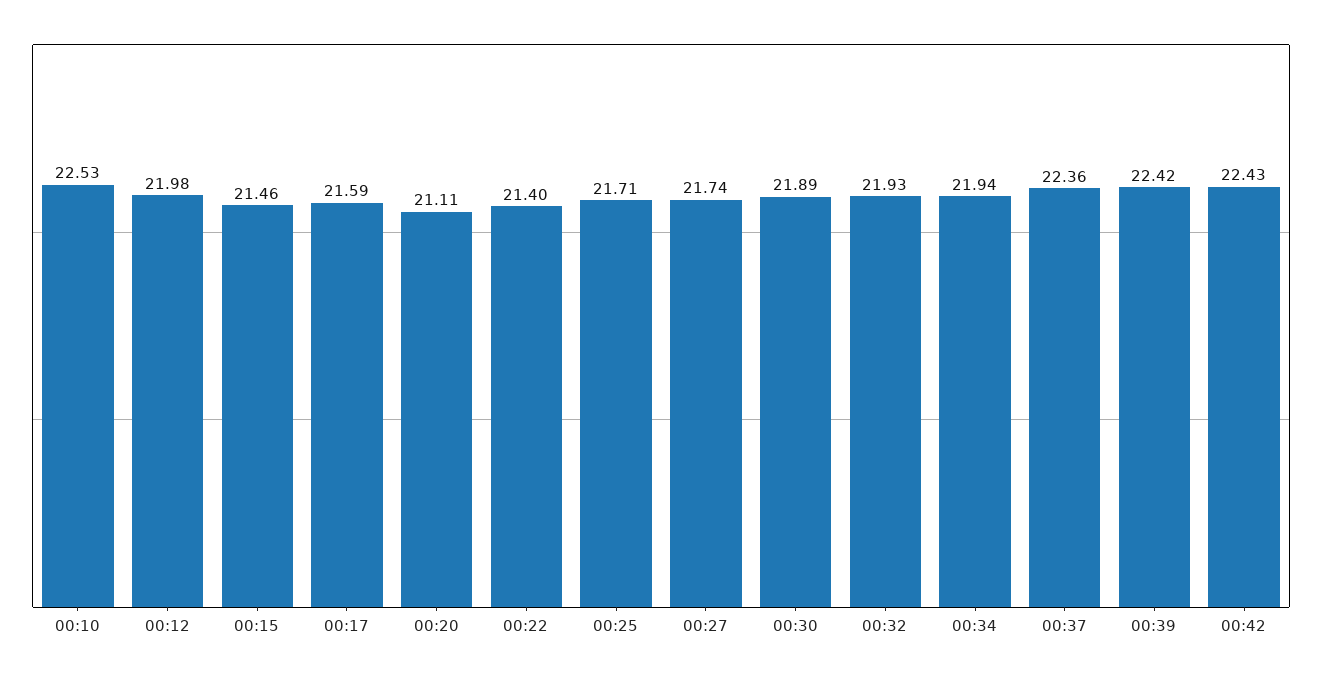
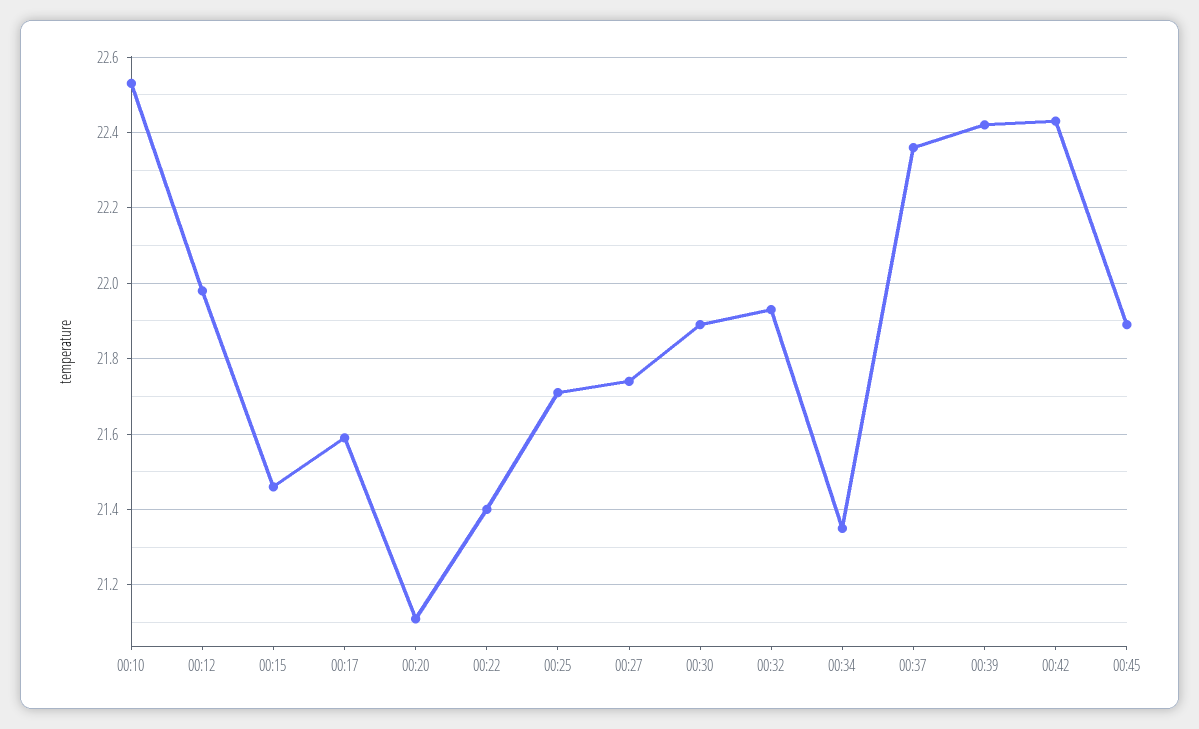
00:34: 21.94 -> 21.35
00:45: none -> 21.9

